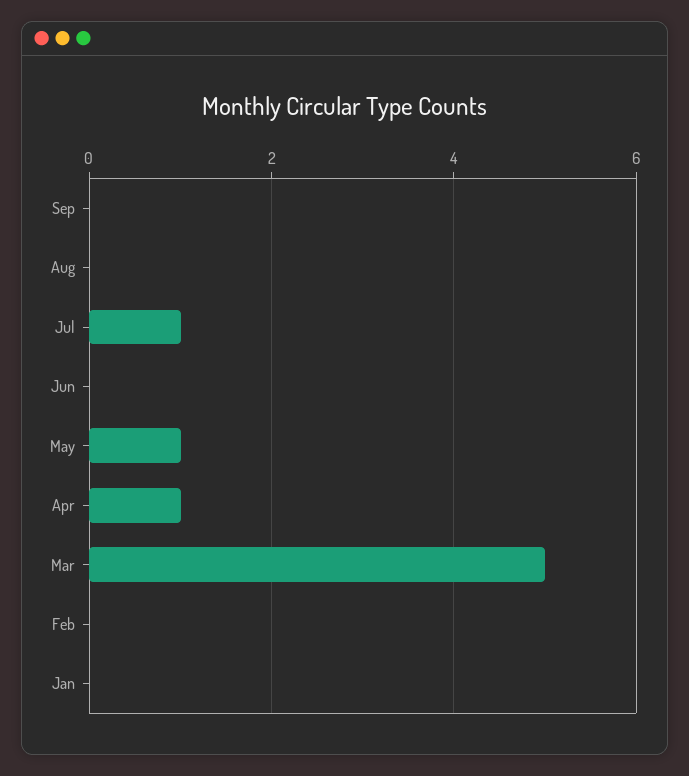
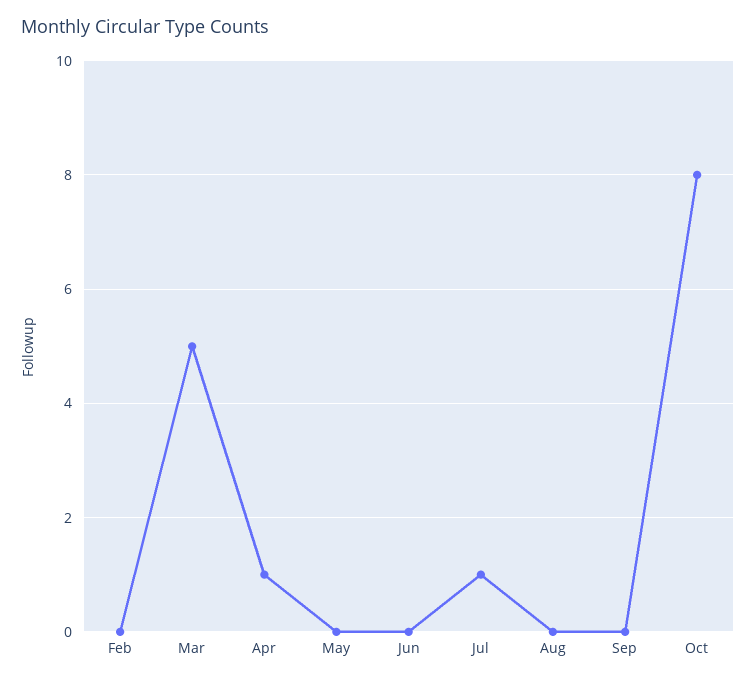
May: 1 -> 0
Jan: 0 -> none
Oct: none -> 8

